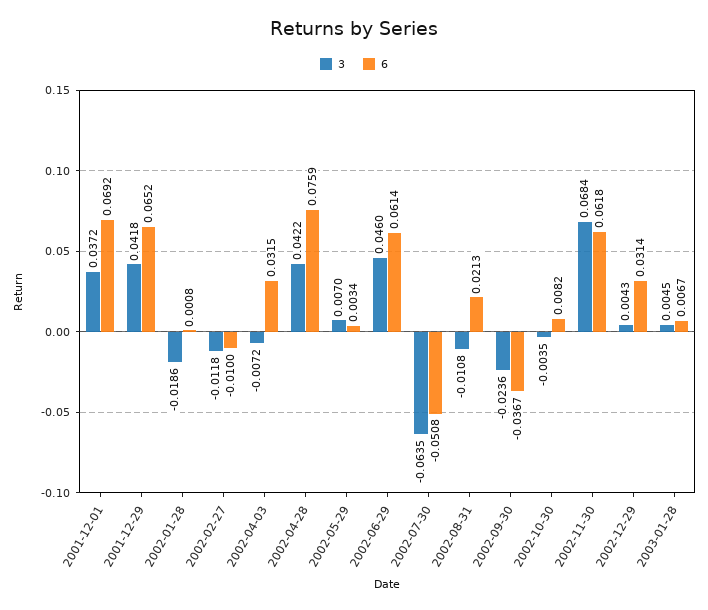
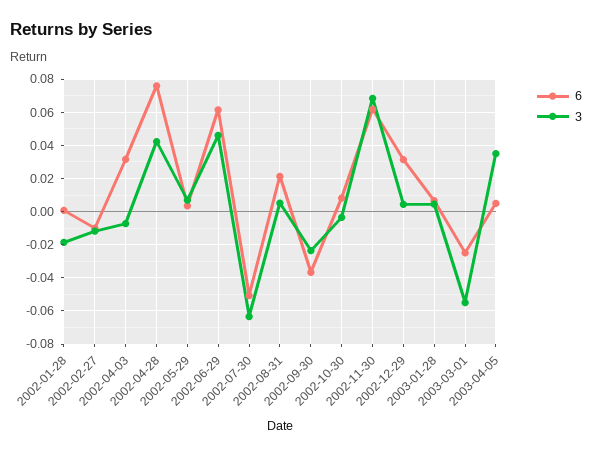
3, 2001-12-01: 0.0372 -> none
6, 2001-12-01: 0.0692 -> none
3, 2001-12-29: 0.0418 -> none
6, 2001-12-29: 0.0652 -> none
3, 2002-08-31: -0.0108 -> 0.005
6, 2003-03-01: none -> -0.025
3, 2003-03-01: none -> -0.055
6, 2003-04-05: none -> 0.005
3, 2003-04-05: none -> 0.035

